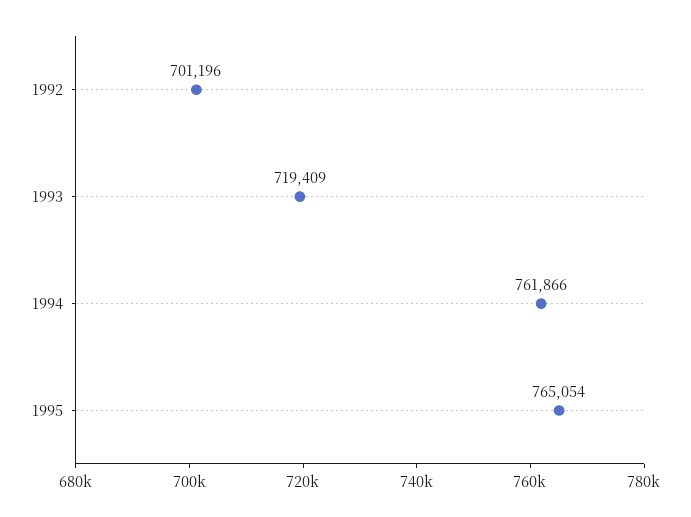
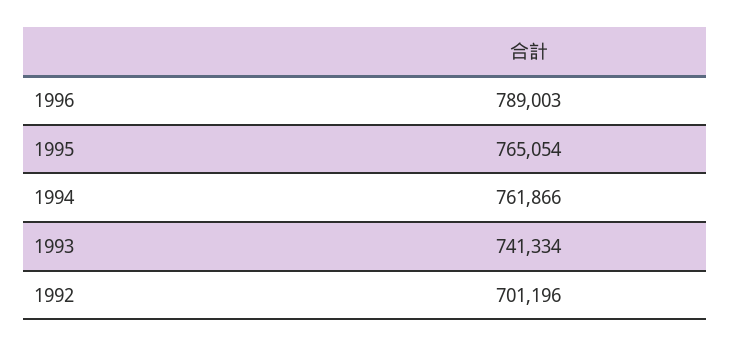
1993: 719409 -> 741334
1996: none -> 789003

